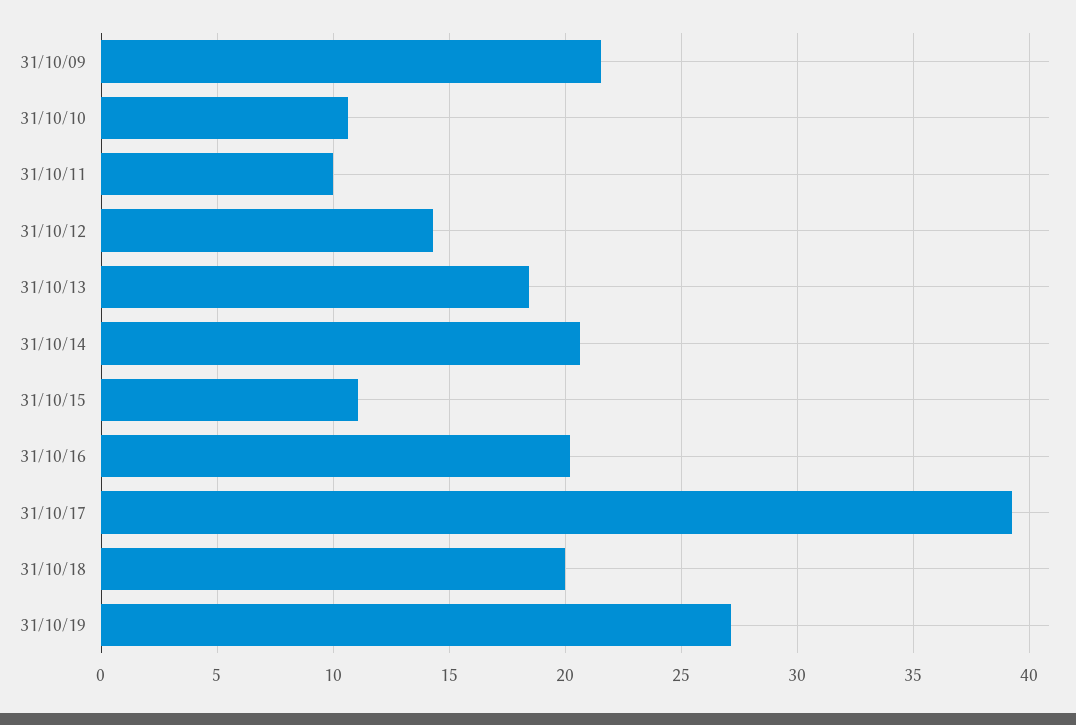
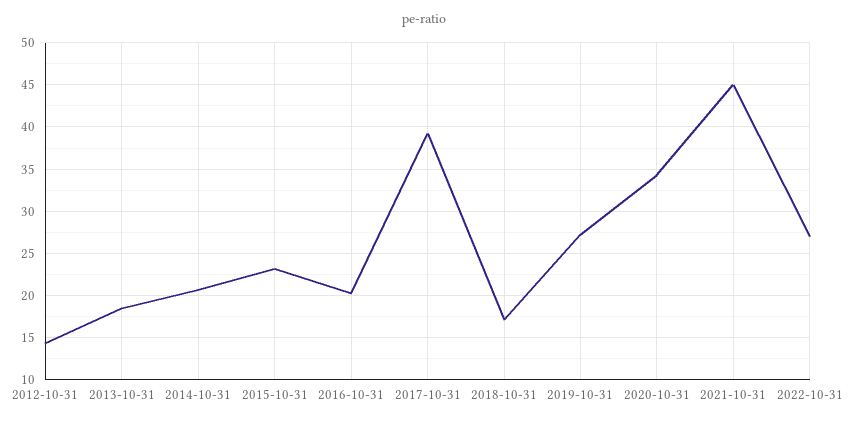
31/10/09: 21.5 -> none
31/10/10: 10.5 -> none
31/10/11: 10 -> none
31/10/15: 11 -> 23
31/10/18: 20 -> 17
2020-10-31: none -> 34
2021-10-31: none -> 45
2022-10-31: none -> 27

